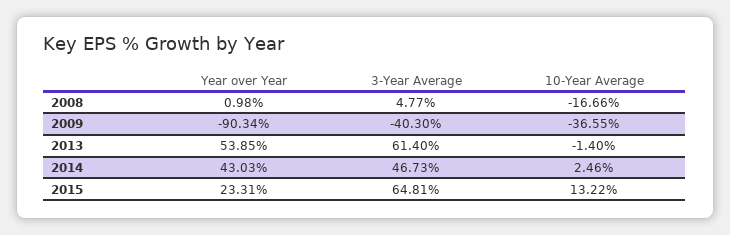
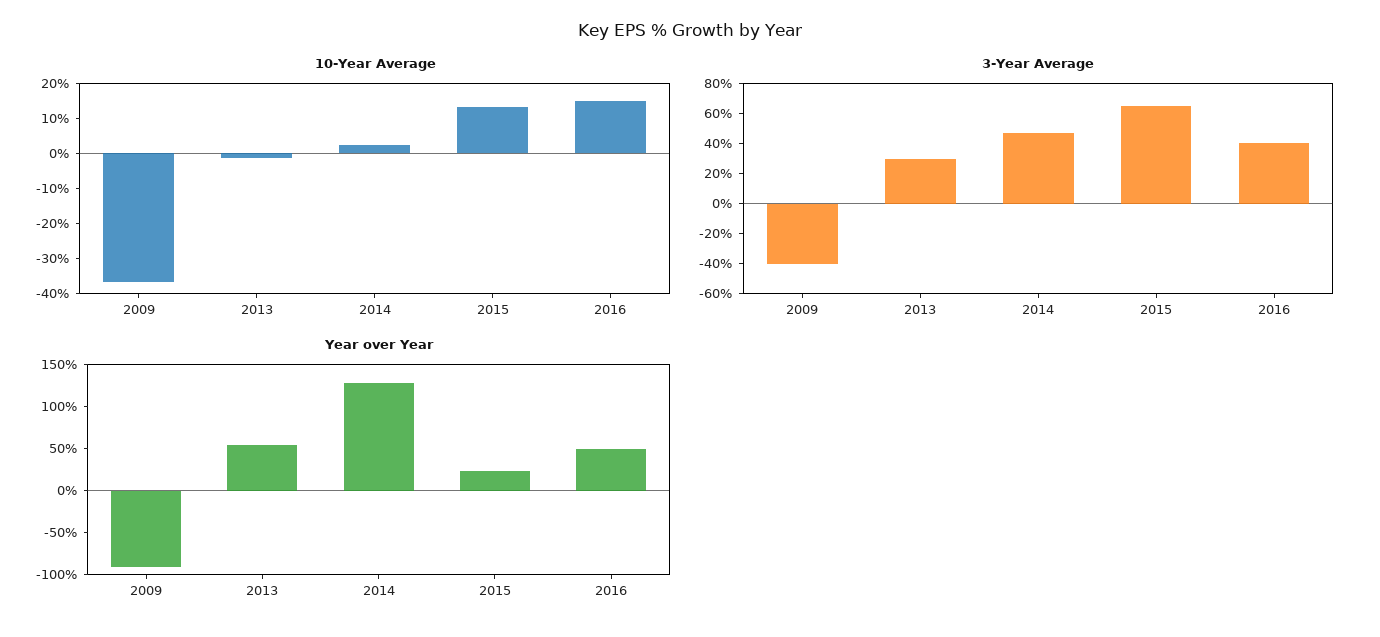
Year over Year, 2008: 0.98 -> none
3-Year Average, 2008: 4.77 -> none
10-Year Average, 2008: -16.66 -> none
3-Year Average, 2013: 61.4 -> 30
Year over Year, 2014: 43.03 -> 130
10-Year Average, 2016: none -> 15
3-Year Average, 2016: none -> 40
Year over Year, 2016: none -> 50

